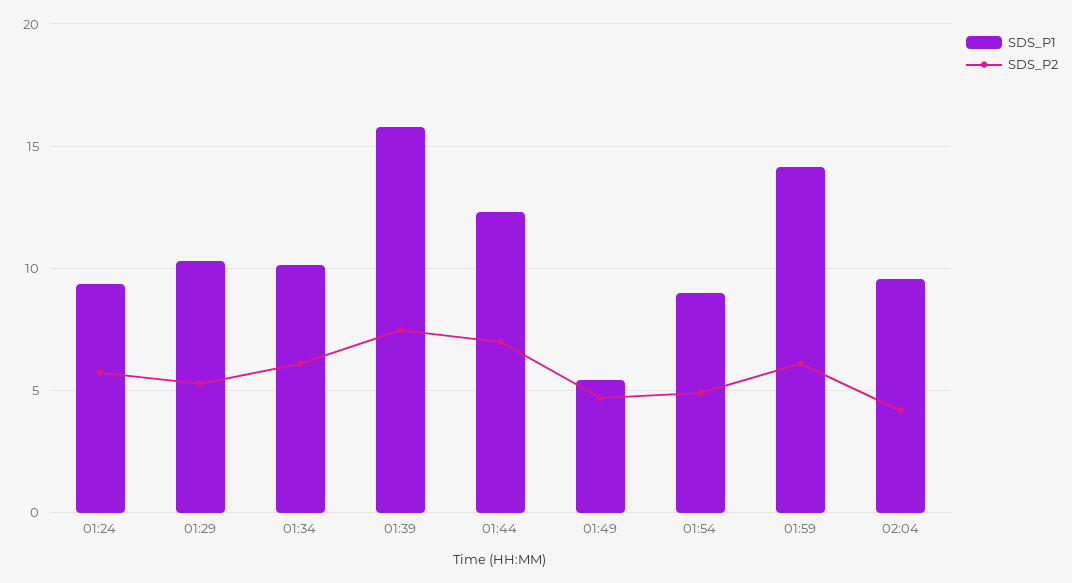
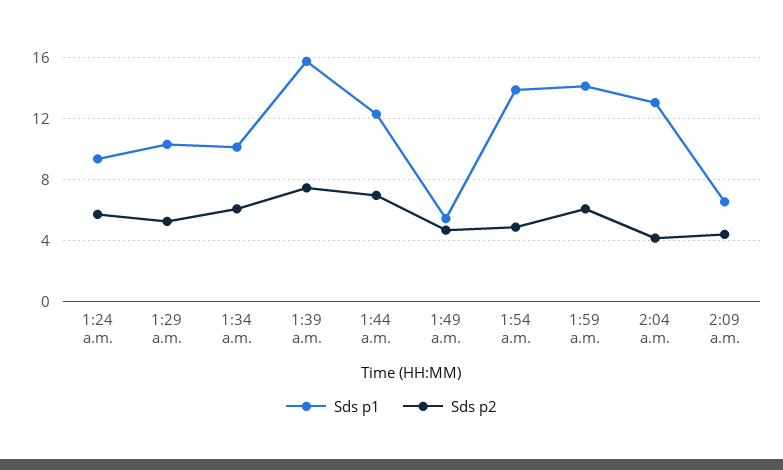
SDS_P1, 01:54: 9 -> 14
SDS_P1, 02:04: 9.5 -> 13
SDS_P1, 2:09 a.m.: none -> 6.5
SDS_P2, 2:09 a.m.: none -> 4.5

